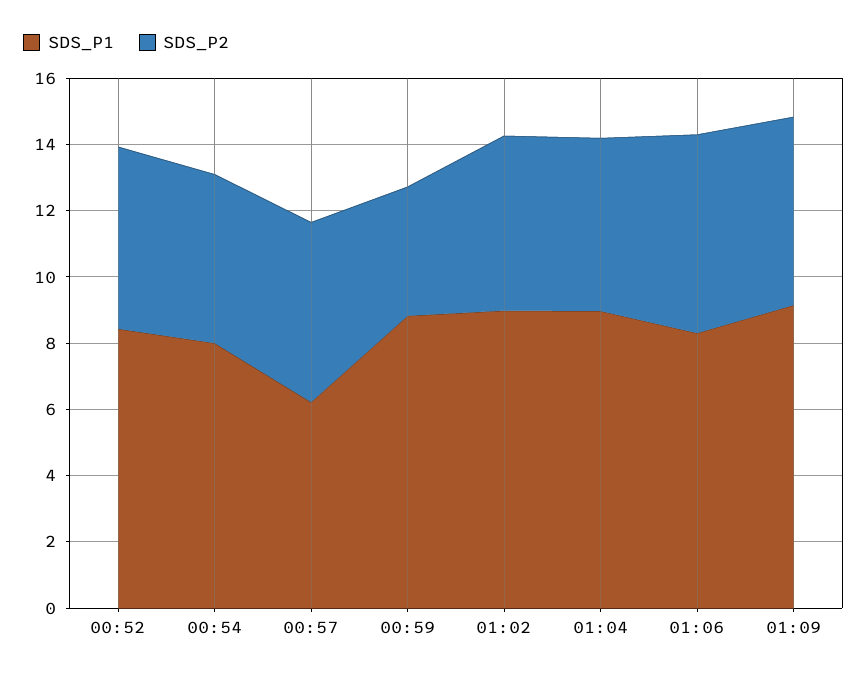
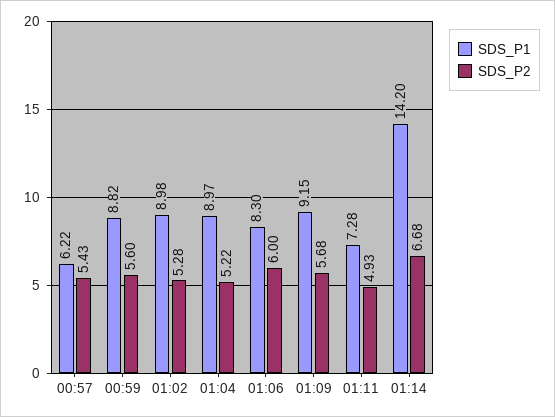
SDS_P1, 00:52: 8.5 -> none
SDS_P2, 00:52: 5.5 -> none
SDS_P1, 00:54: 8 -> none
SDS_P2, 00:54: 5 -> none
SDS_P2, 00:59: 4 -> 5.6
SDS_P1, 01:11: none -> 7.28
SDS_P2, 01:11: none -> 4.93
SDS_P1, 01:14: none -> 14.2
SDS_P2, 01:14: none -> 6.68

